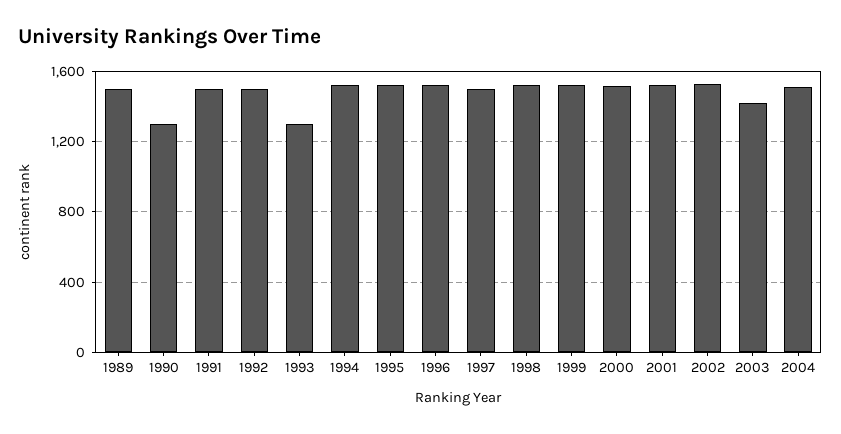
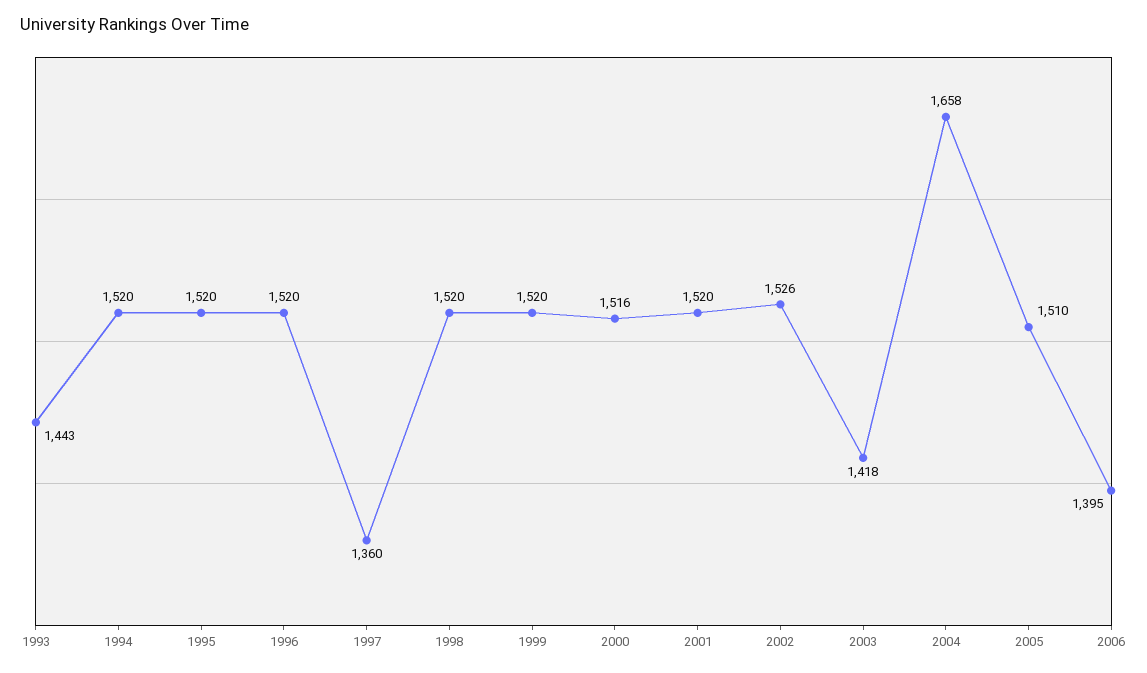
1989: 1500 -> none
1990: 1300 -> none
1991: 1500 -> none
1992: 1500 -> none
1993: 1300 -> 1443
1997: 1500 -> 1360
2004: 1500 -> 1658
2005: none -> 1510
2006: none -> 1395

